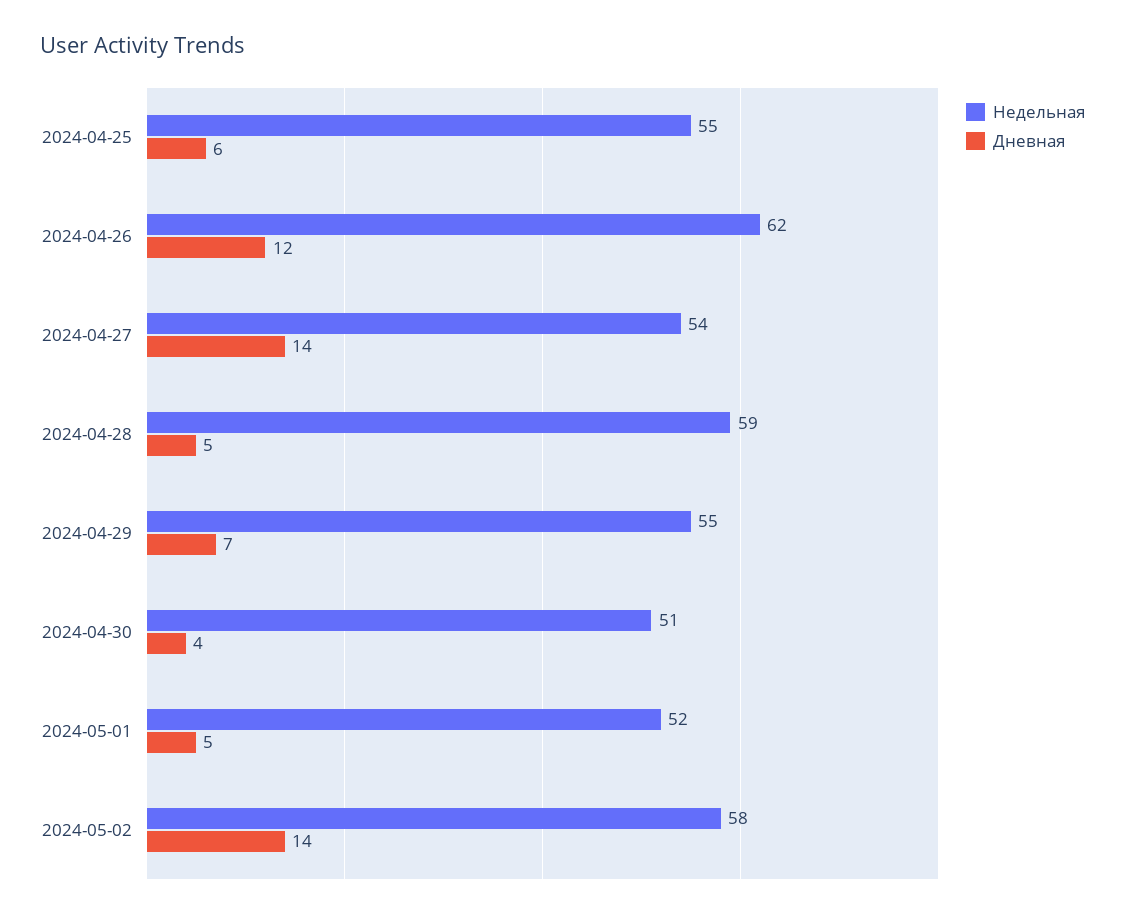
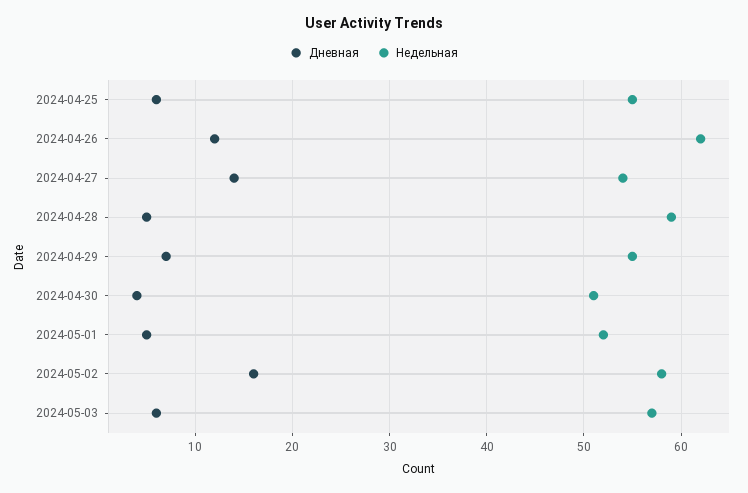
Дневная, 2024-05-02: 14 -> 16
Дневная, 2024-05-03: none -> 6
Недельная, 2024-05-03: none -> 57

